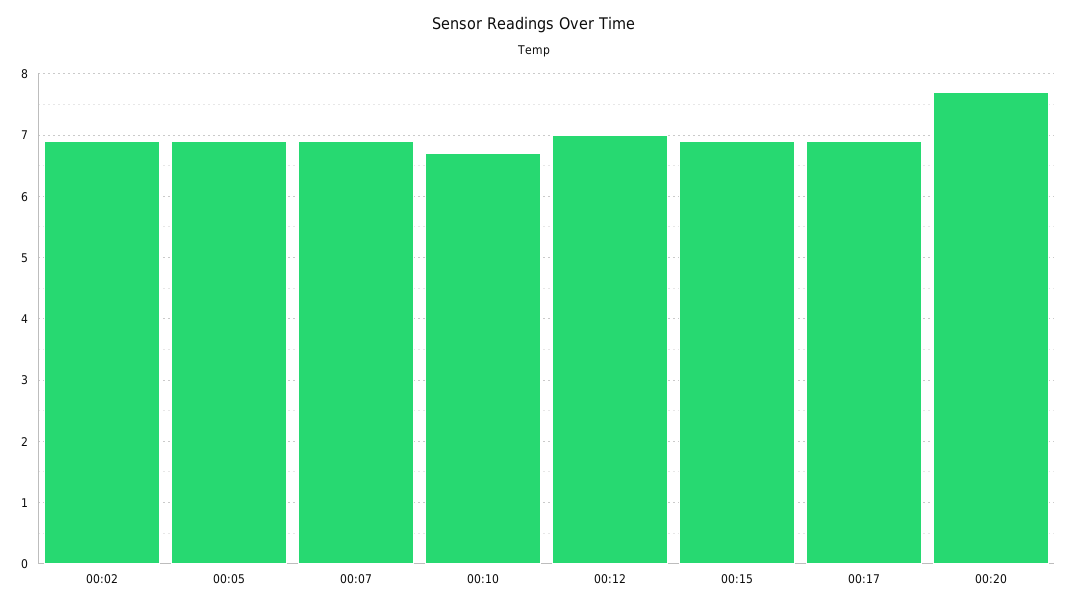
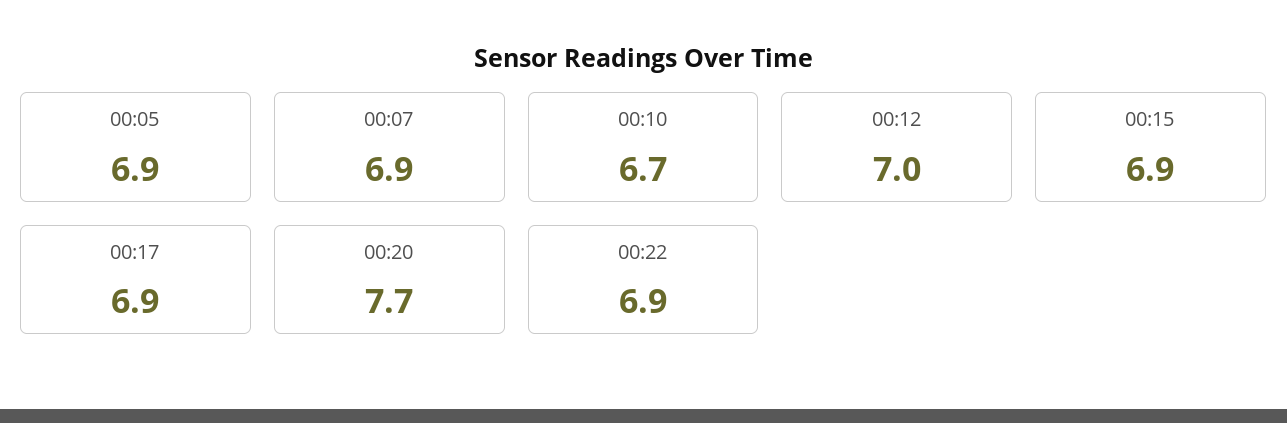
00:02: 6.9 -> none
00:22: none -> 6.9

